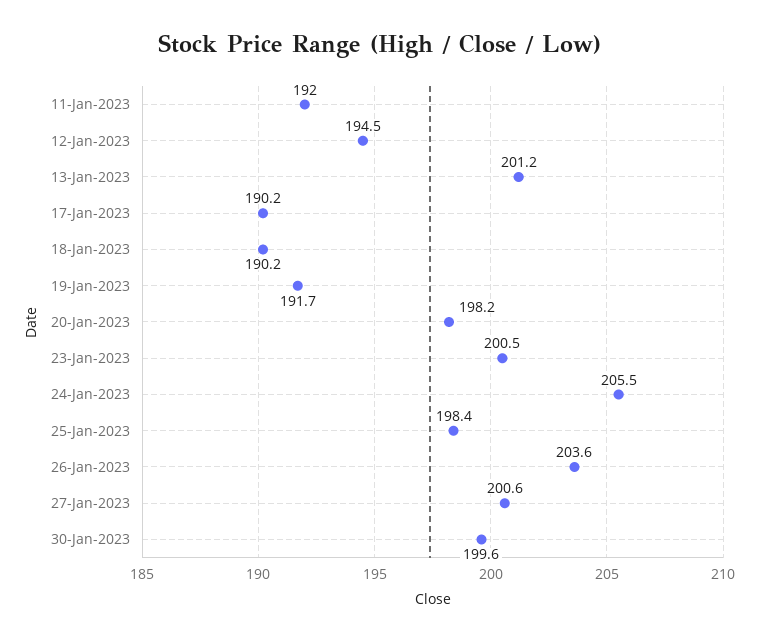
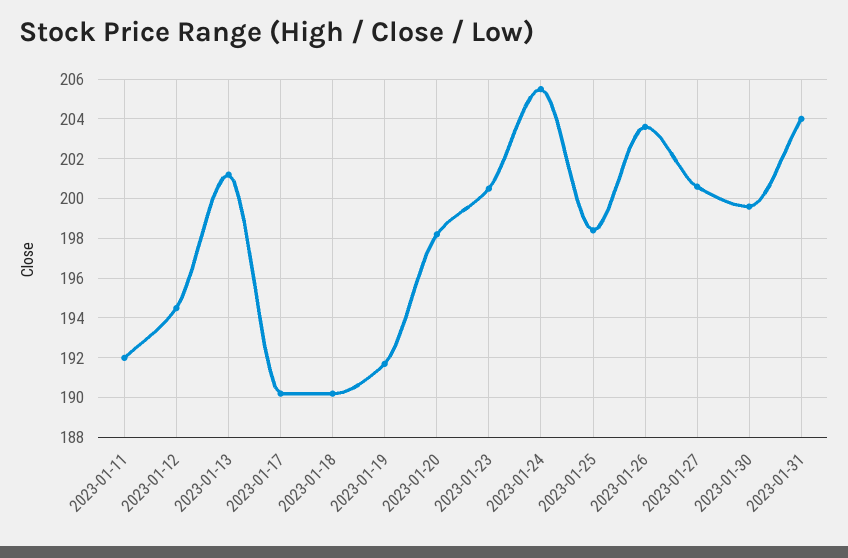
2023-01-31: none -> 204

